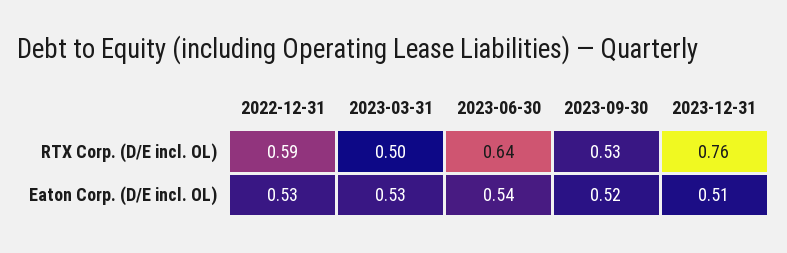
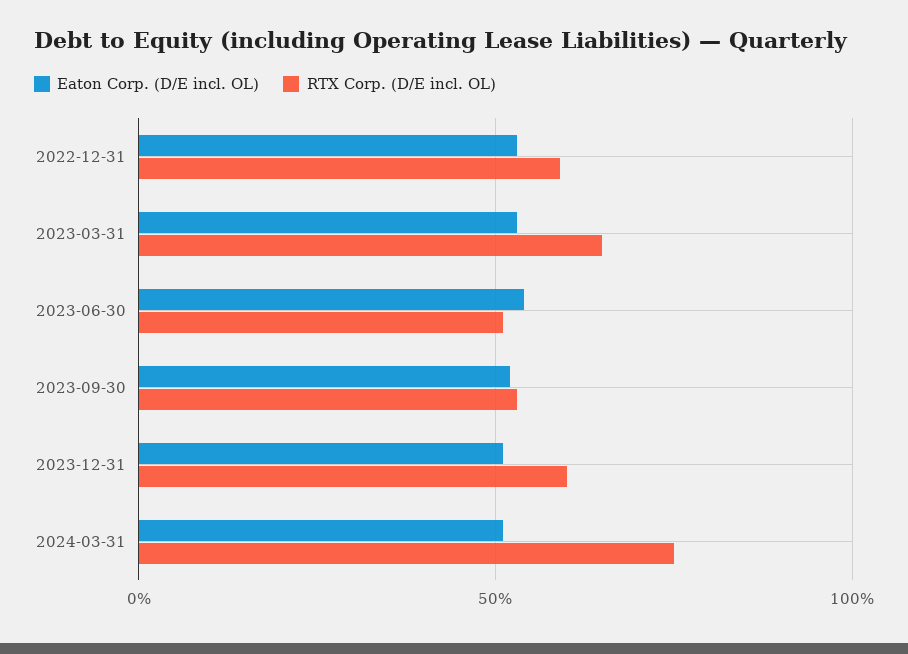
RTX Corp. (D/E incl. OL), 2023-03-31: 0.5 -> 0.65
RTX Corp. (D/E incl. OL), 2023-06-30: 0.64 -> 0.5
RTX Corp. (D/E incl. OL), 2023-12-31: 0.76 -> 0.6
Eaton Corp. (D/E incl. OL), 2024-03-31: none -> 0.5
RTX Corp. (D/E incl. OL), 2024-03-31: none -> 0.75

